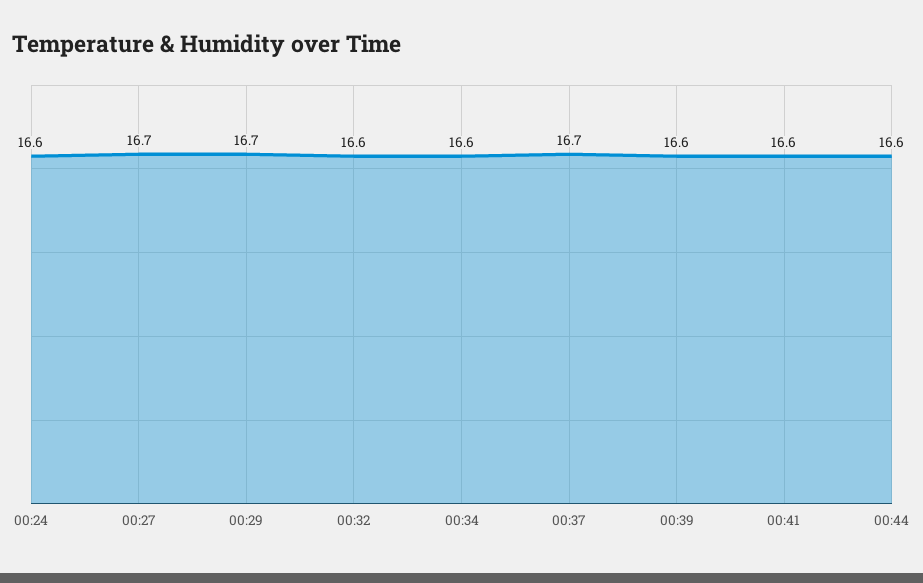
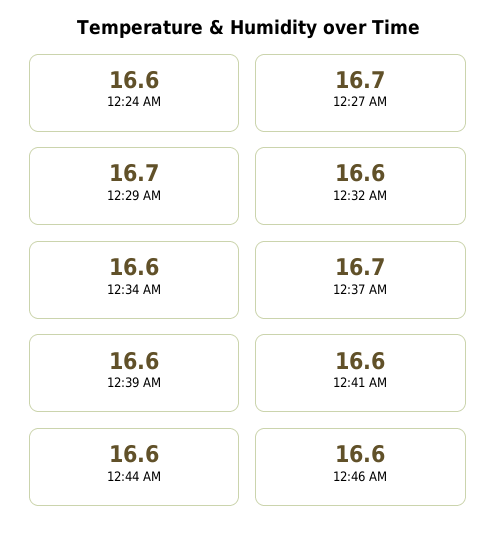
12:46 AM: none -> 16.6

